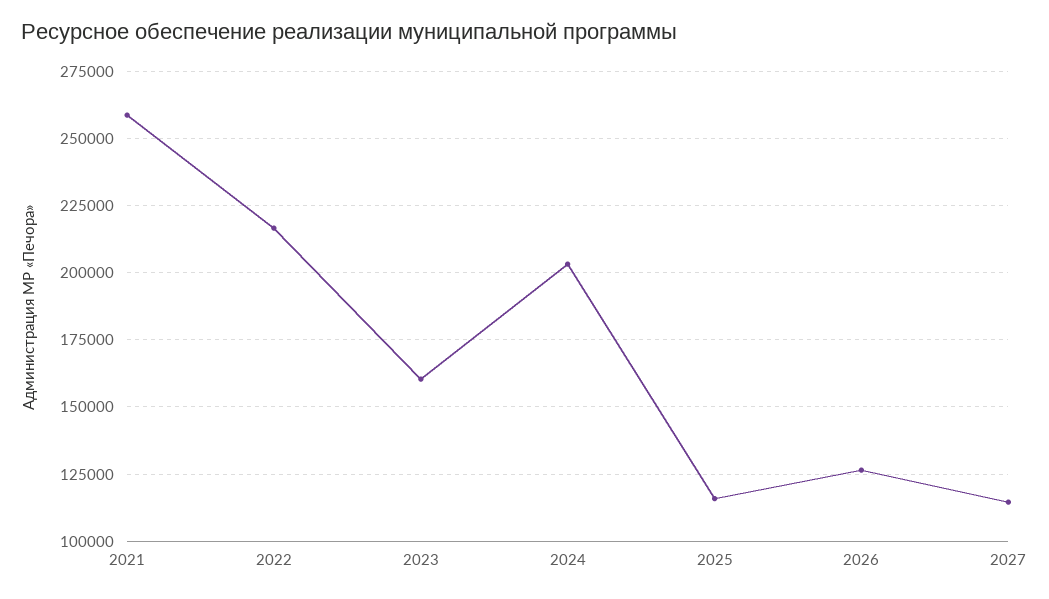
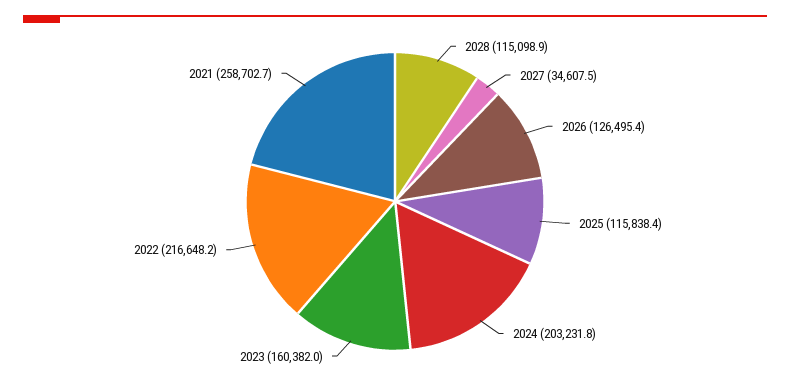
2027: 115000 -> 34607.5
2028: none -> 115098.9

